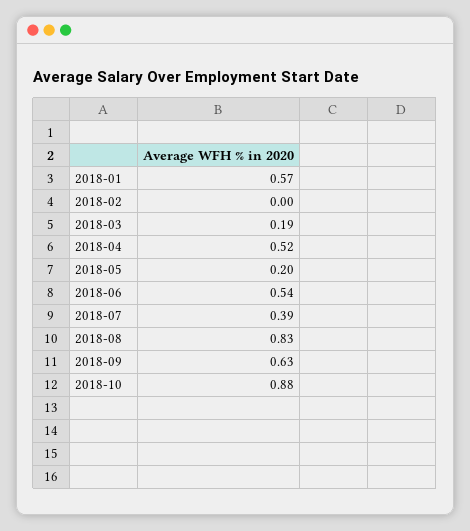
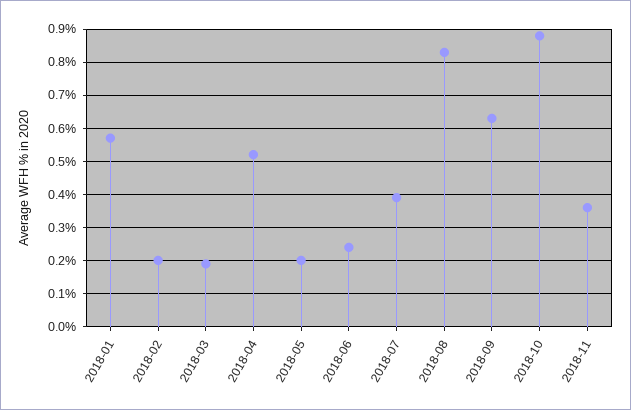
2018-02: 0 -> 0.2
2018-06: 0.54 -> 0.25
2018-11: none -> 0.35

